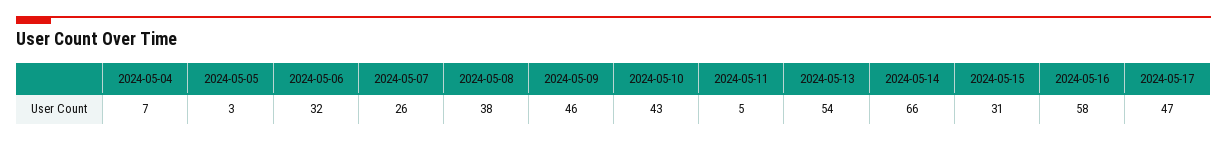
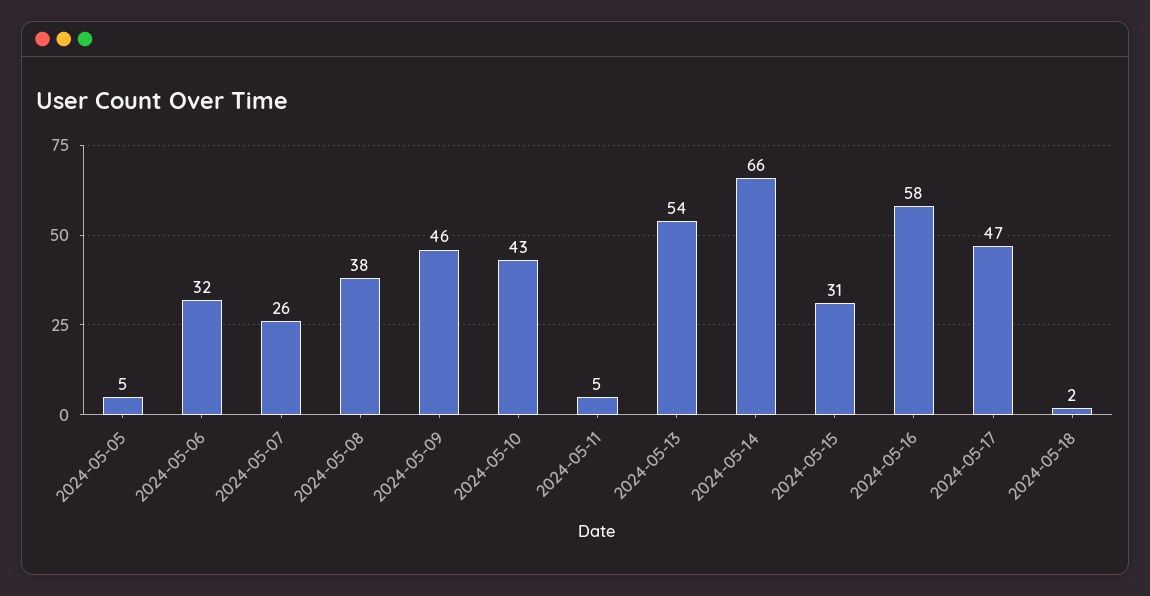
2024-05-04: 7 -> none
2024-05-05: 3 -> 5
2024-05-18: none -> 2

